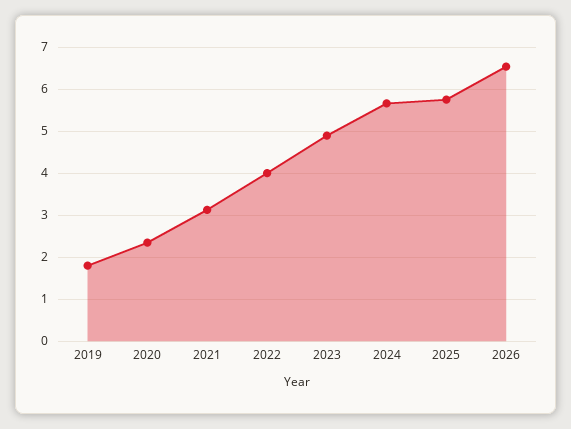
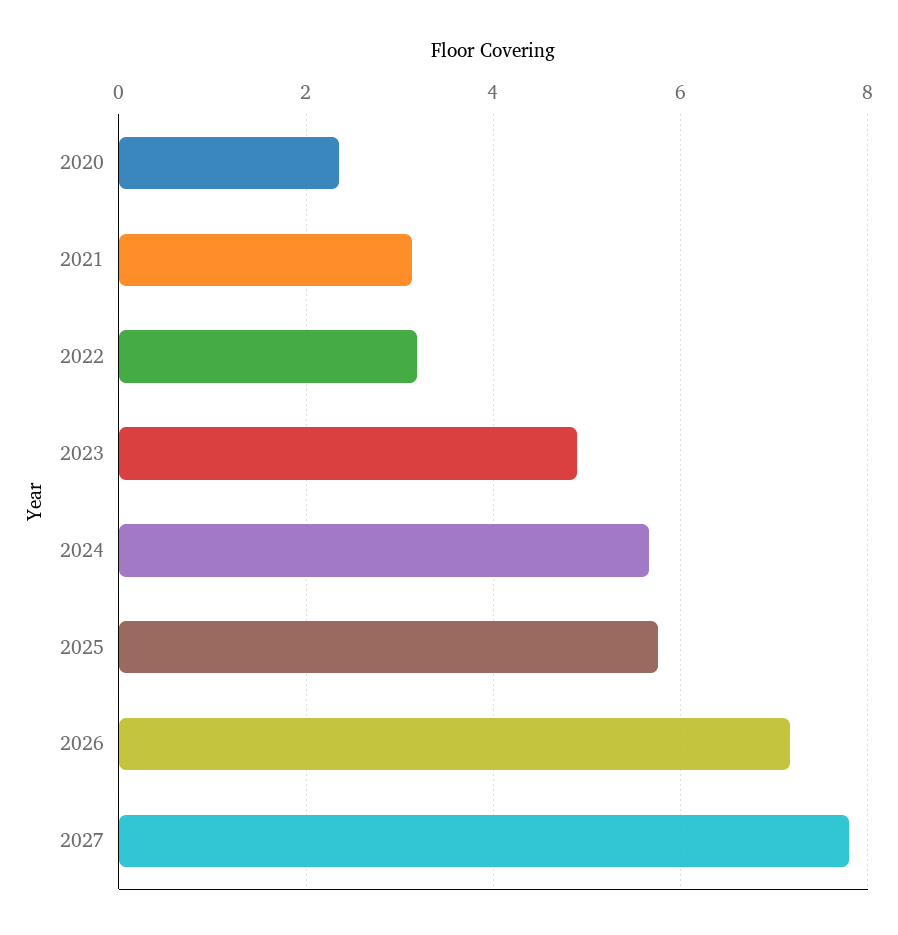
2019: 1.8 -> none
2022: 4 -> 3.2
2026: 6.6 -> 7.2
2027: none -> 7.8

